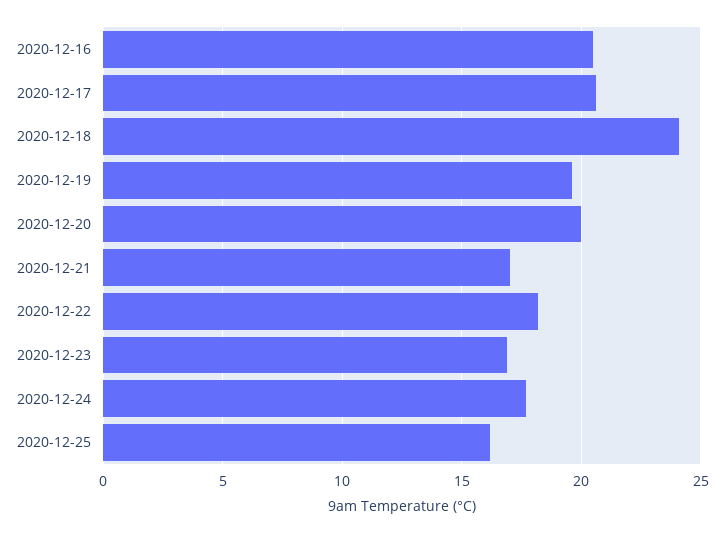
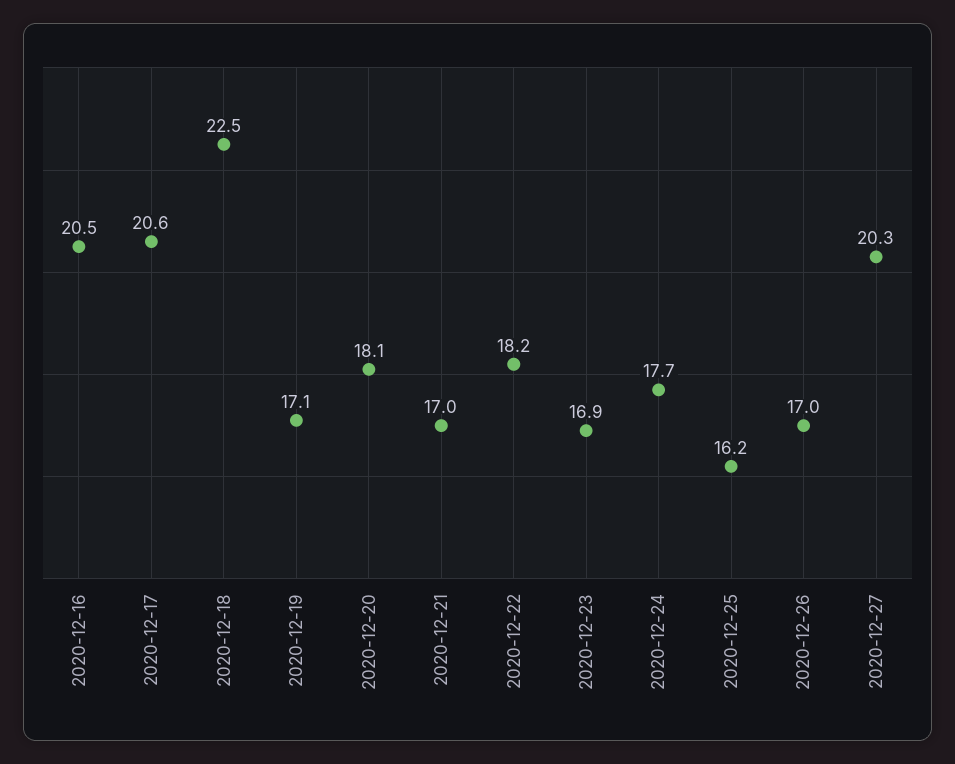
2020-12-18: 24 -> 22.5
2020-12-19: 19.5 -> 17.1
2020-12-20: 20 -> 18.1
2020-12-26: none -> 17
2020-12-27: none -> 20.3

